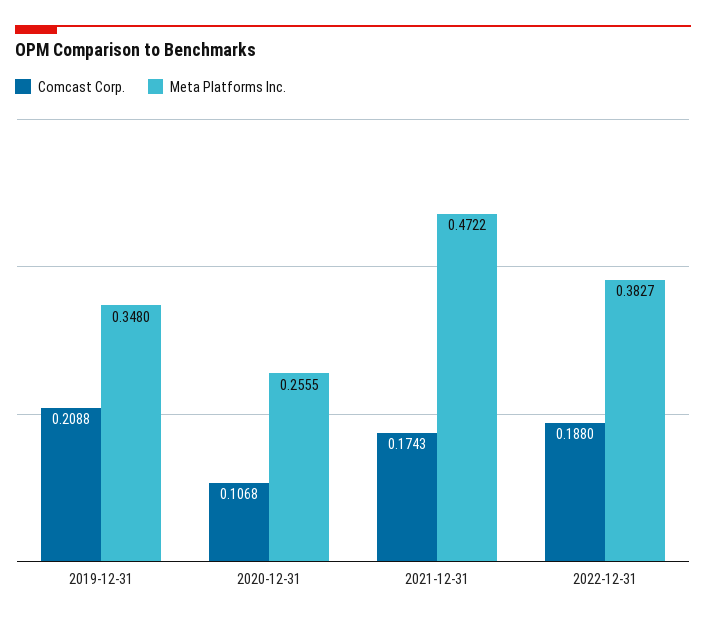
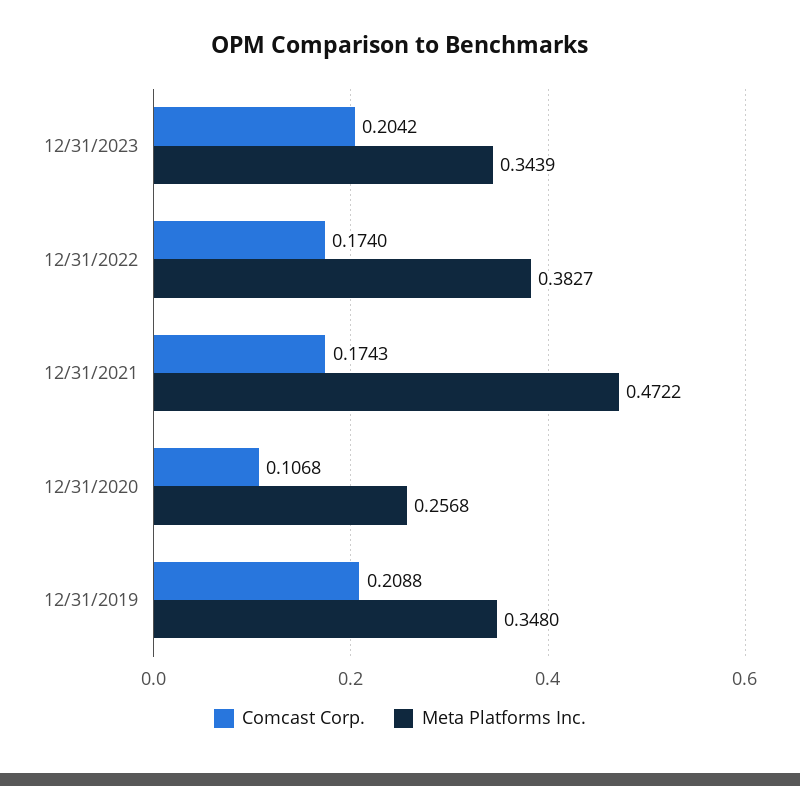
Meta Platforms Inc., 2020-12-31: 0.2555 -> 0.2568
Comcast Corp., 2022-12-31: 0.188 -> 0.174
Comcast Corp., 12/31/2023: none -> 0.2042
Meta Platforms Inc., 12/31/2023: none -> 0.3439

